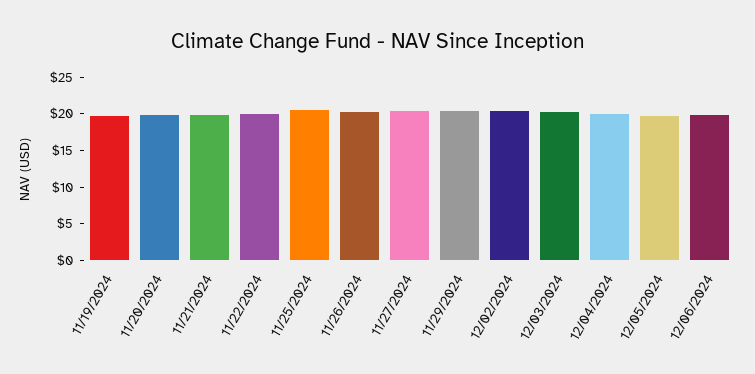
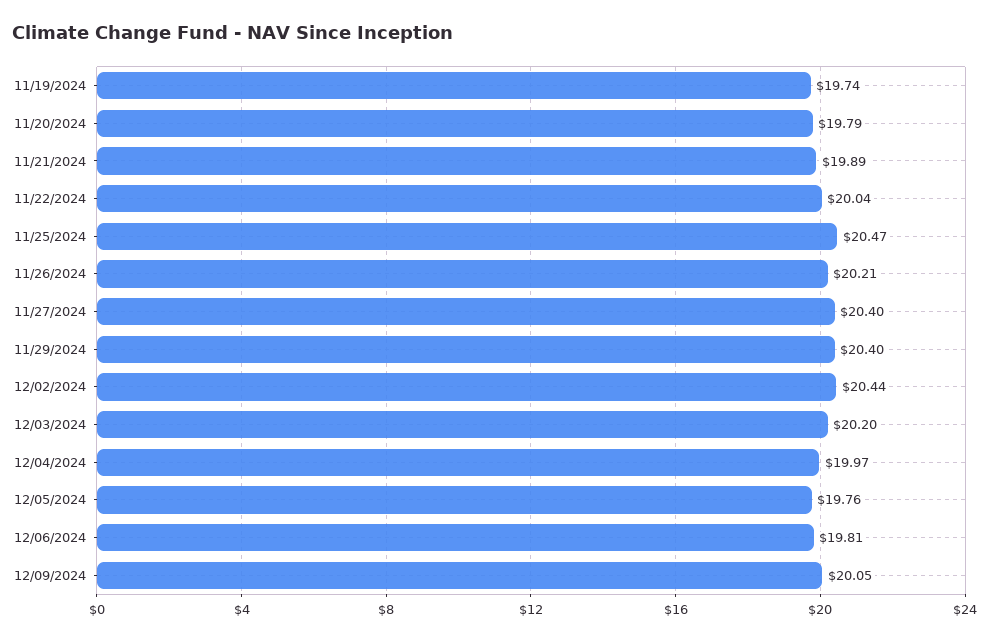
12/09/2024: none -> 20.05

